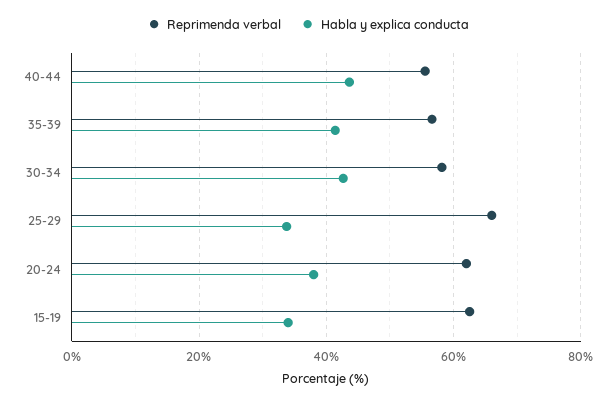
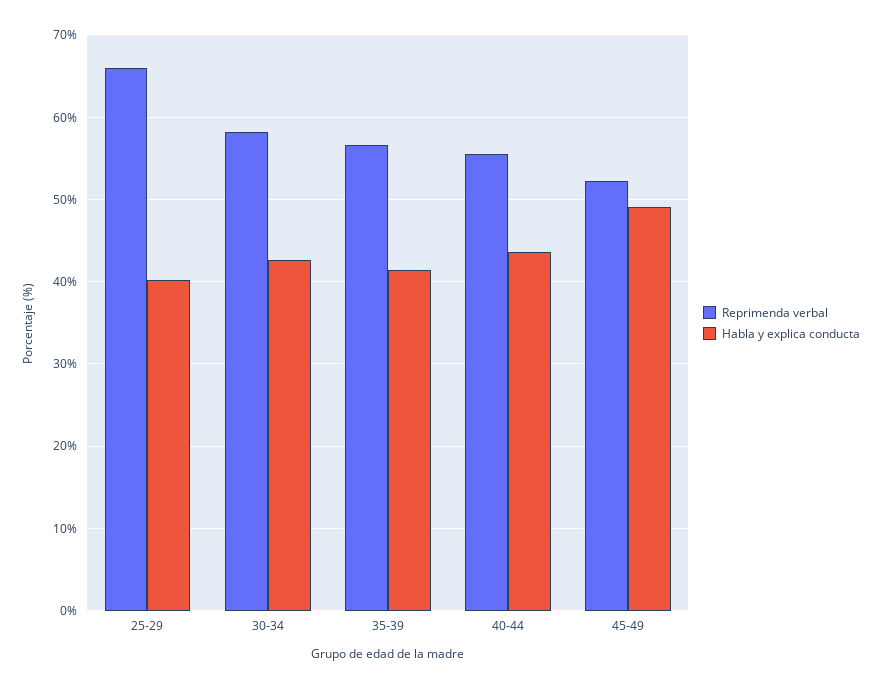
Habla y explica conducta, 25-29: 34 -> 40
Reprimenda verbal, 20-24: 62 -> none
Habla y explica conducta, 20-24: 38 -> none
Reprimenda verbal, 15-19: 62 -> none
Habla y explica conducta, 15-19: 34 -> none
Reprimenda verbal, 45-49: none -> 52
Habla y explica conducta, 45-49: none -> 49

